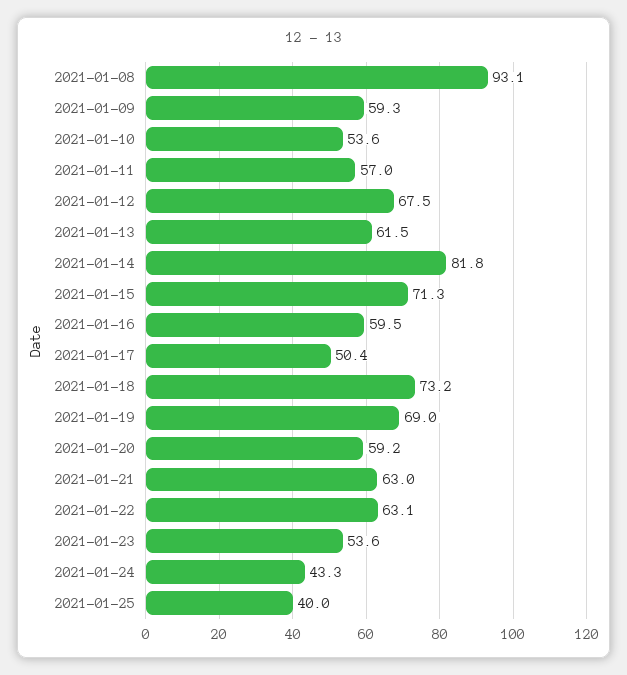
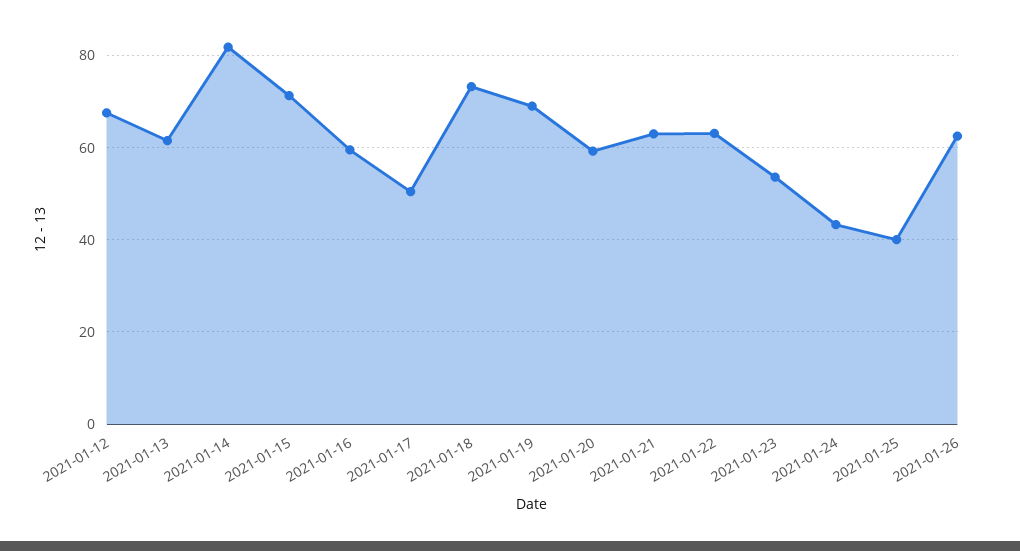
2021-01-08: 93.1 -> none
2021-01-09: 59.3 -> none
2021-01-10: 53.6 -> none
2021-01-11: 57 -> none
2021-01-26: none -> 62

